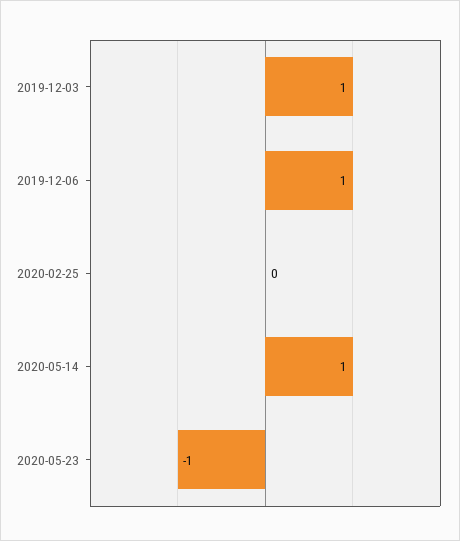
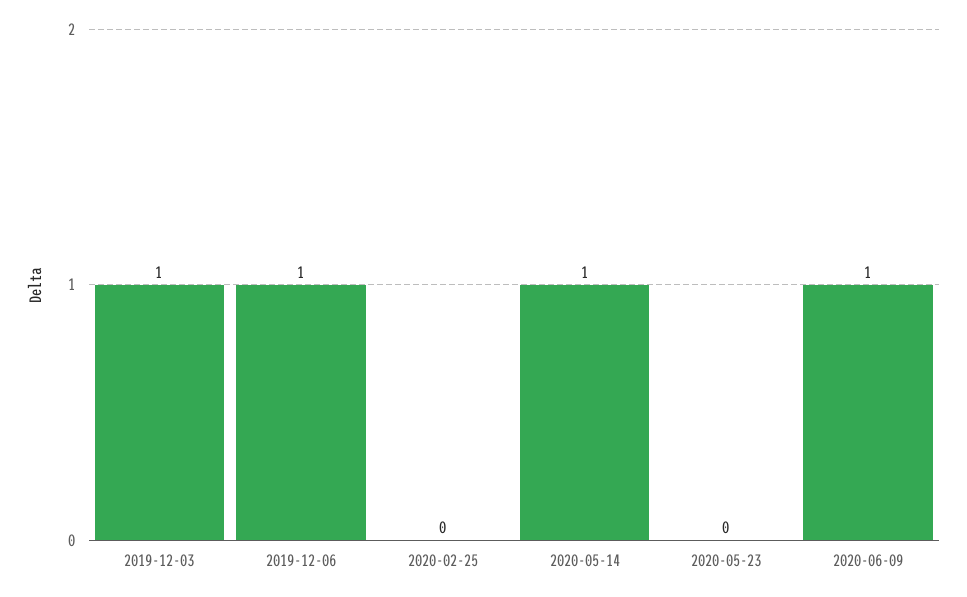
2020-05-23: -1 -> 0
2020-06-09: none -> 1

